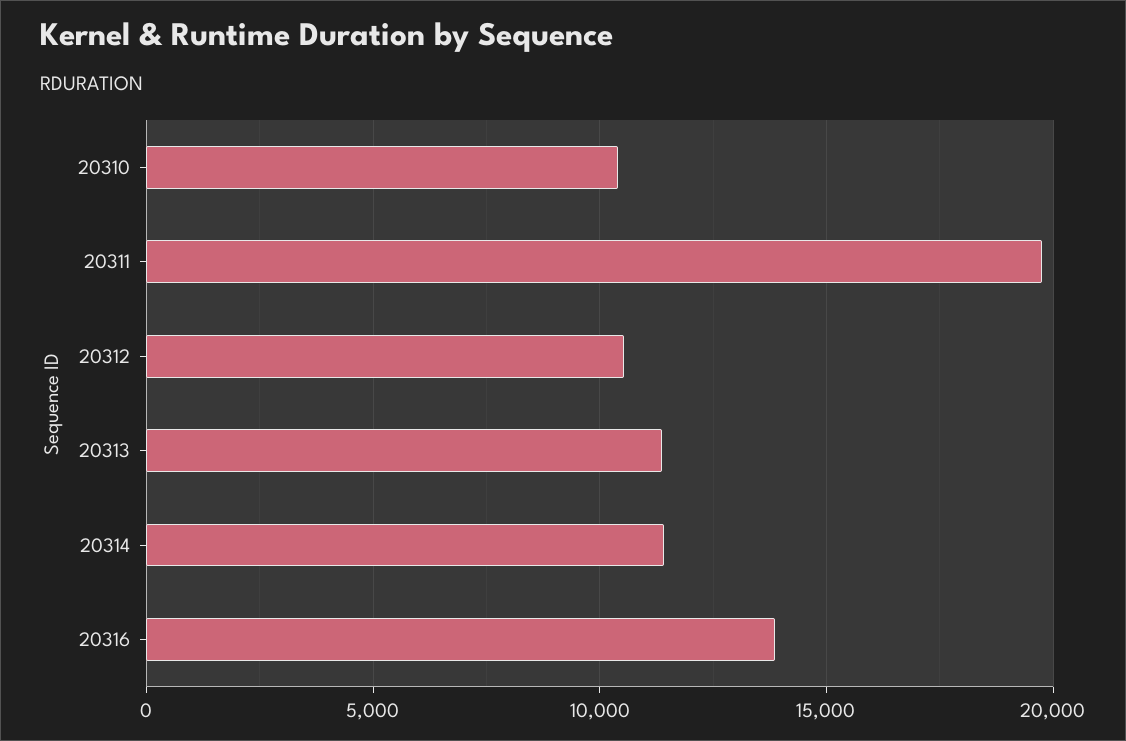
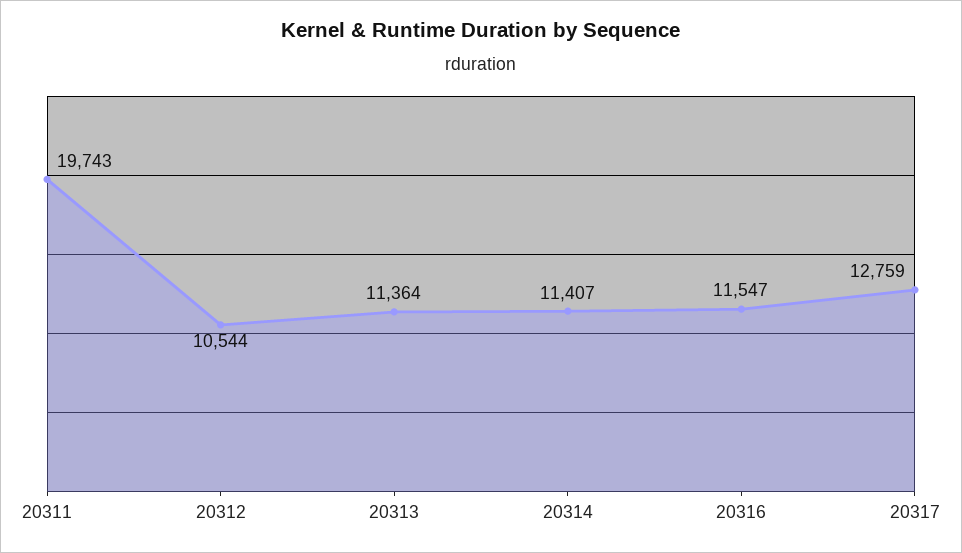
20310: 10500 -> none
20316: 14000 -> 11547
20317: none -> 12759

